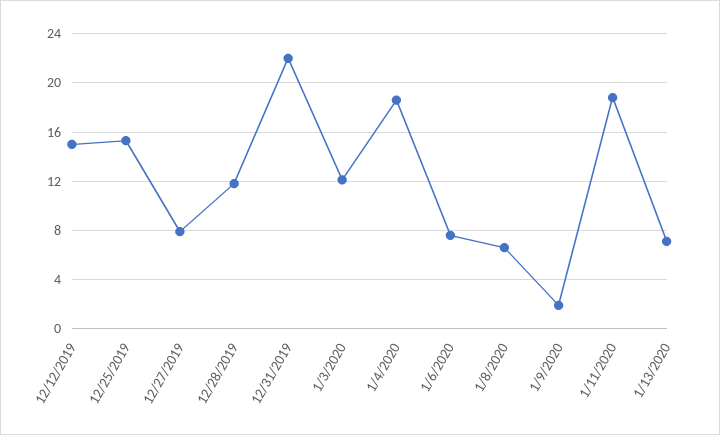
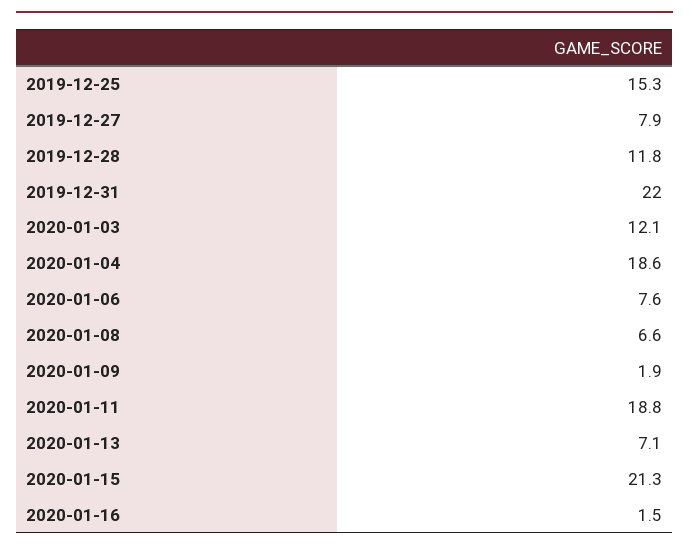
12/12/2019: 15 -> none
2020-01-15: none -> 21.3
2020-01-16: none -> 1.5

